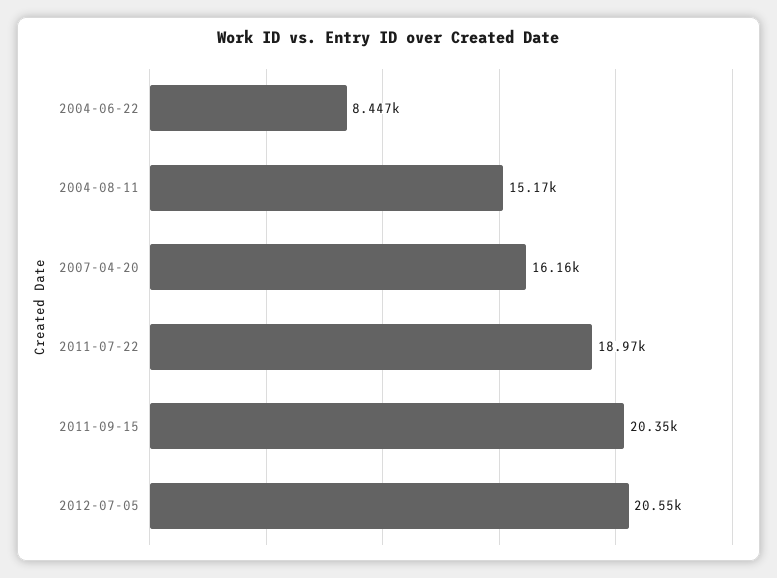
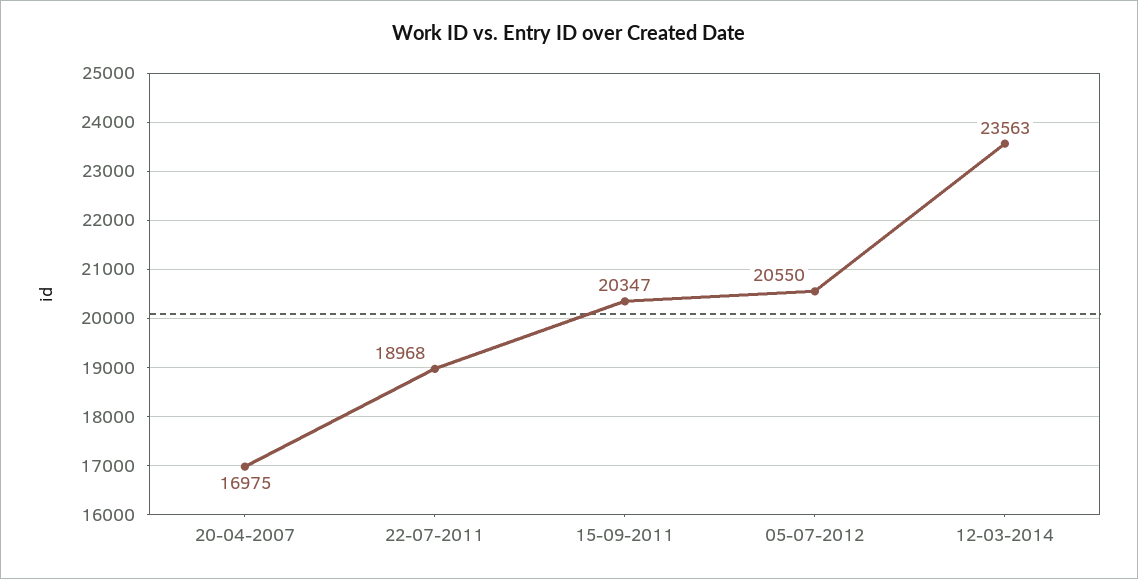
2004-06-22: 8447 -> none
2004-08-11: 15170 -> none
2007-04-20: 16160 -> 16975
12-03-2014: none -> 23563

